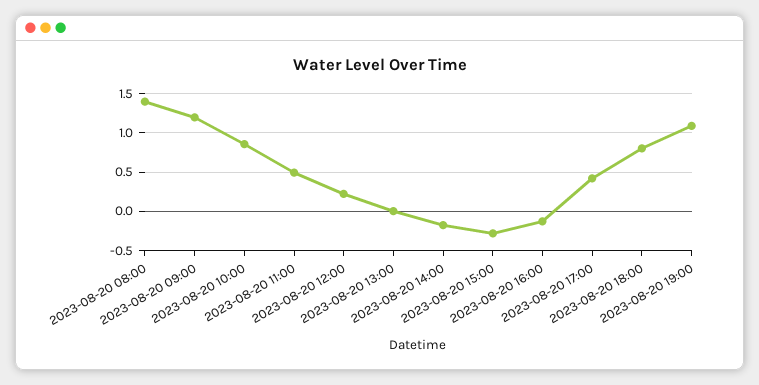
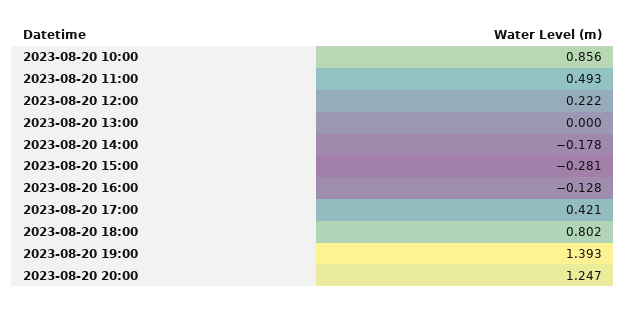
2023-08-20 08:00: 1.4 -> none
2023-08-20 09:00: 1.2 -> none
2023-08-20 19:00: 1.1 -> 1.393
2023-08-20 20:00: none -> 1.247

